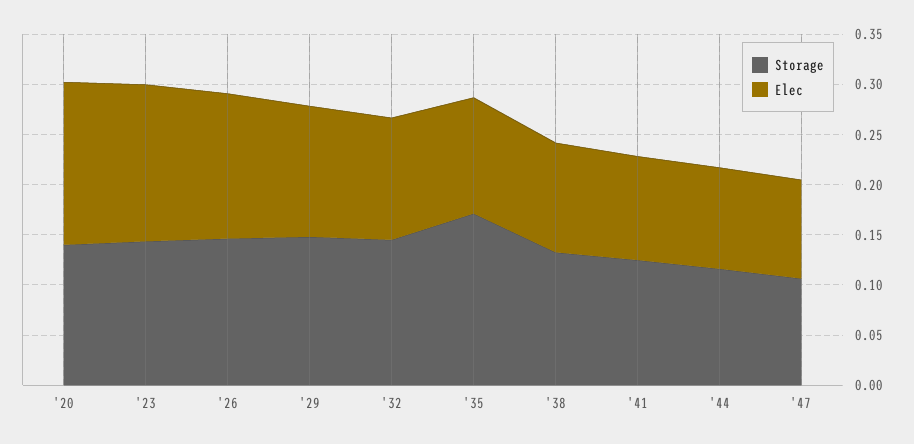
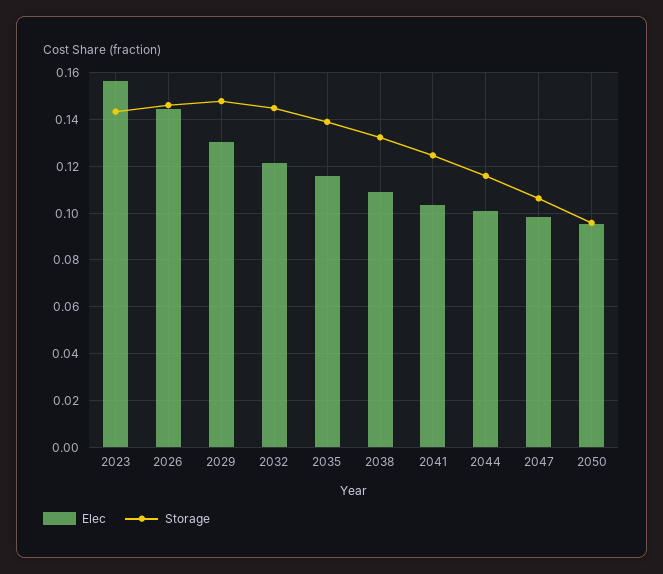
Storage, '20: 0.14 -> none
Elec, '20: 0.16 -> none
Storage, '35: 0.17 -> 0.14
Elec, 2050: none -> 0.095
Storage, 2050: none -> 0.095

